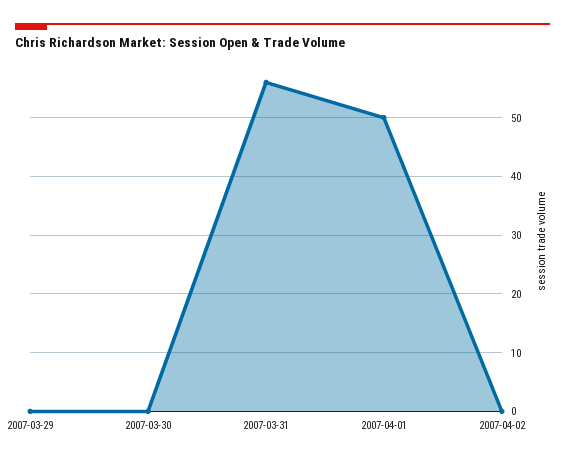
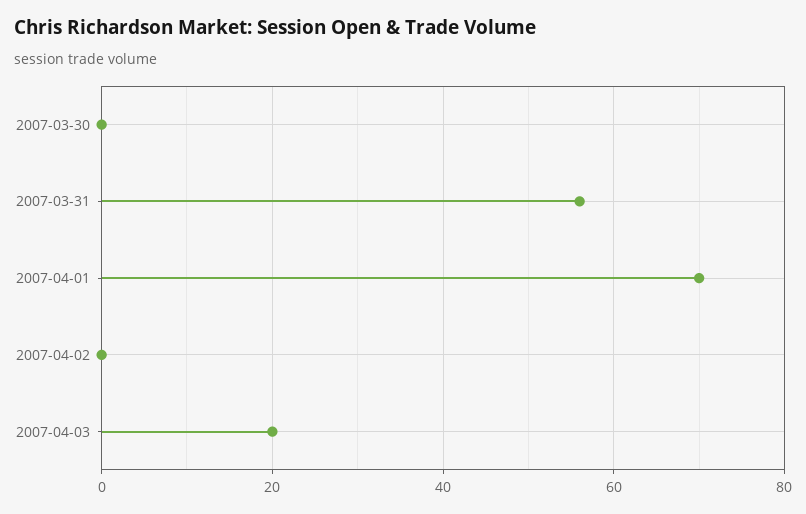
2007-03-29: 0 -> none
2007-04-01: 50 -> 70
2007-04-03: none -> 20

